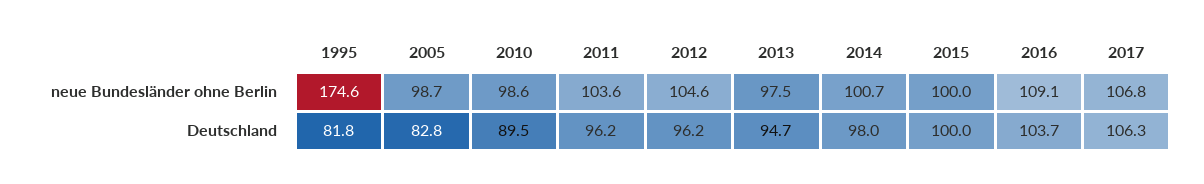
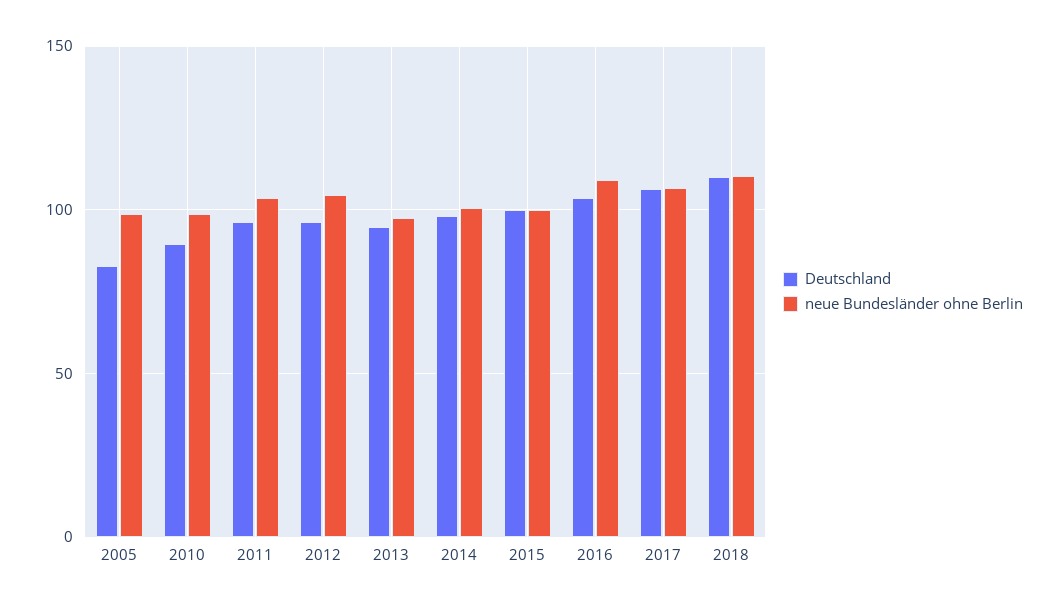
neue Bundesländer ohne Berlin, 1995: 174.6 -> none
Deutschland, 1995: 81.8 -> none
Deutschland, 2018: none -> 110
neue Bundesländer ohne Berlin, 2018: none -> 110

